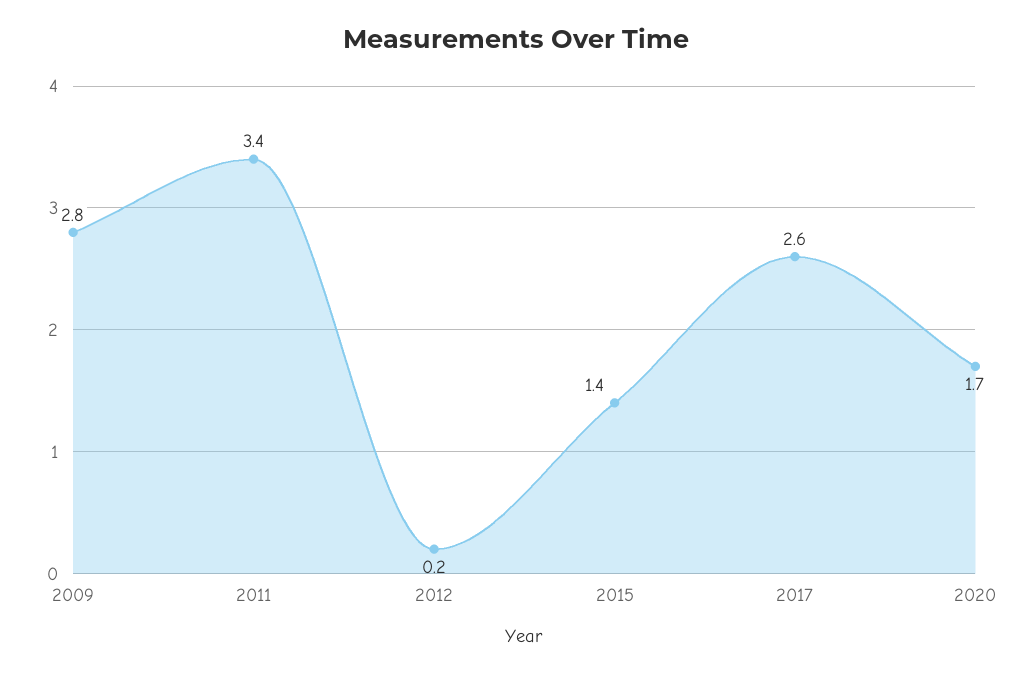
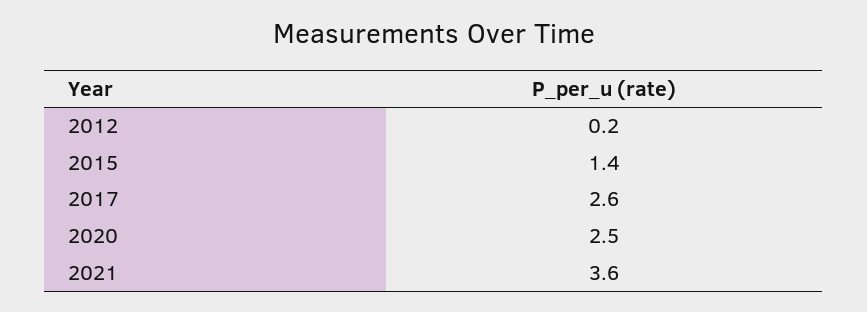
2009: 2.8 -> none
2011: 3.4 -> none
2020: 1.7 -> 2.5
2021: none -> 3.6

